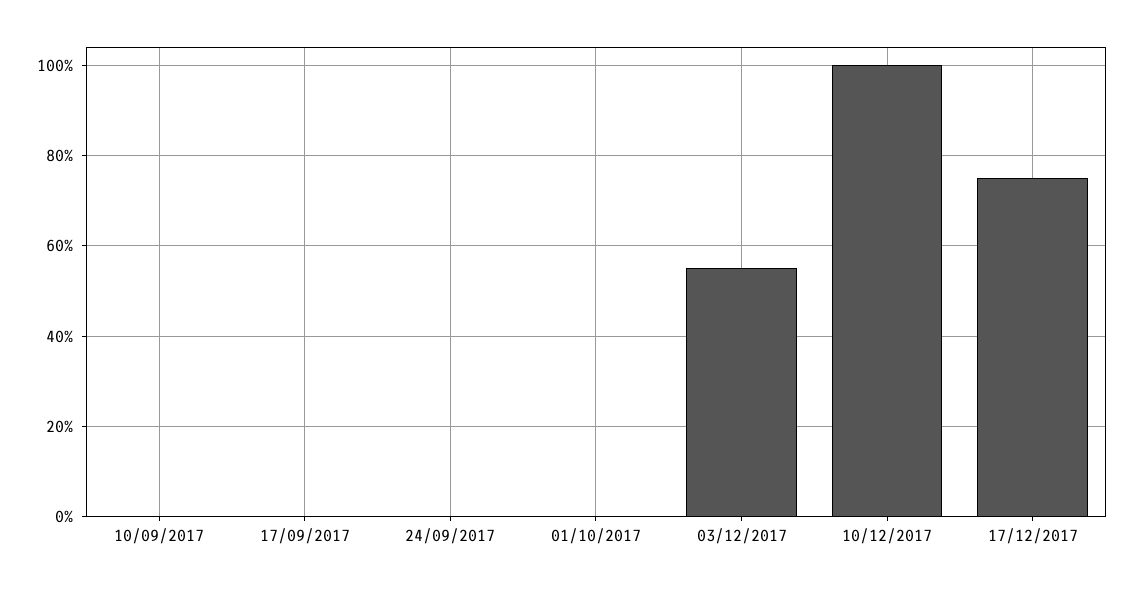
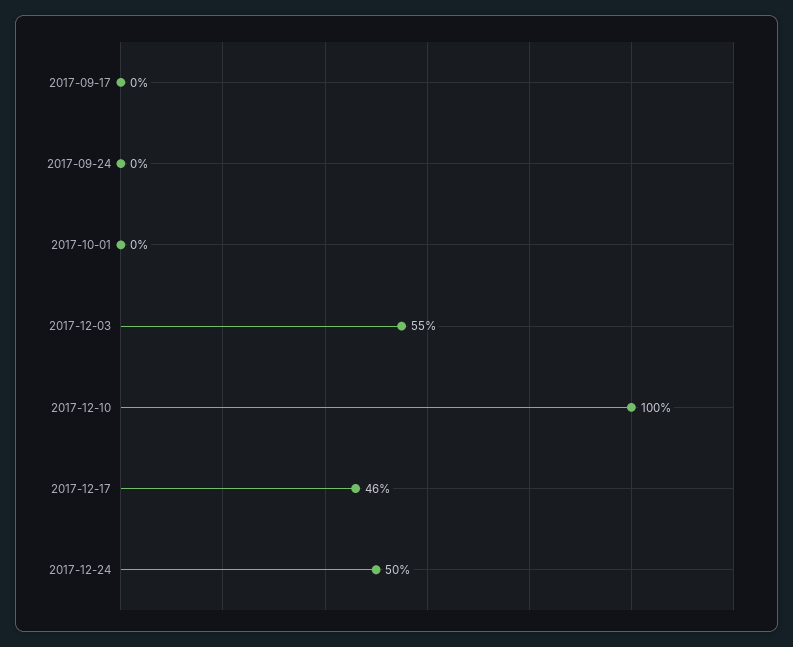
10/09/2017: 0 -> none
17/12/2017: 75 -> 46
2017-12-24: none -> 50

